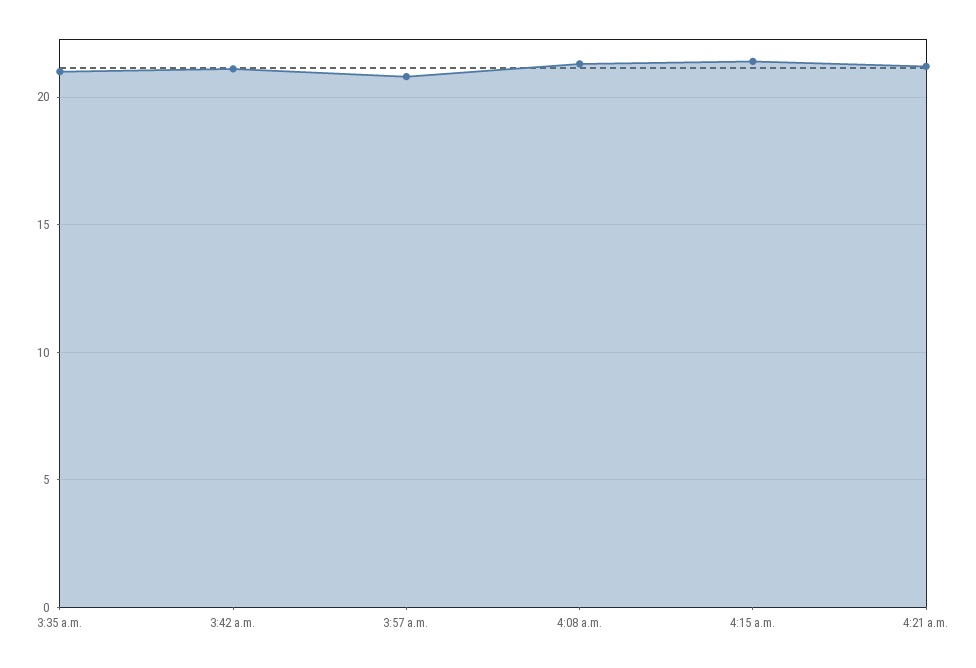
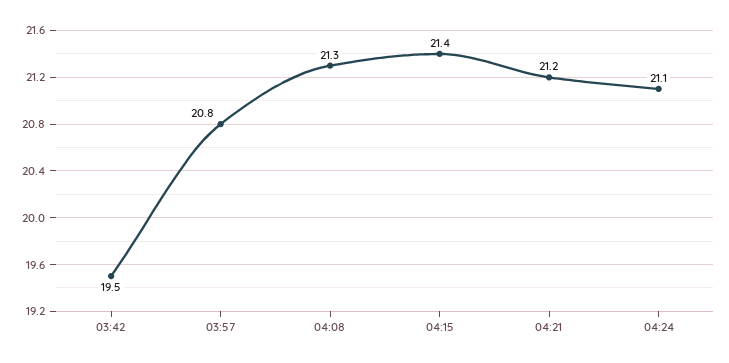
3:35 a.m.: 21 -> none
3:42 a.m.: 21 -> 19.5
04:24: none -> 21.1

